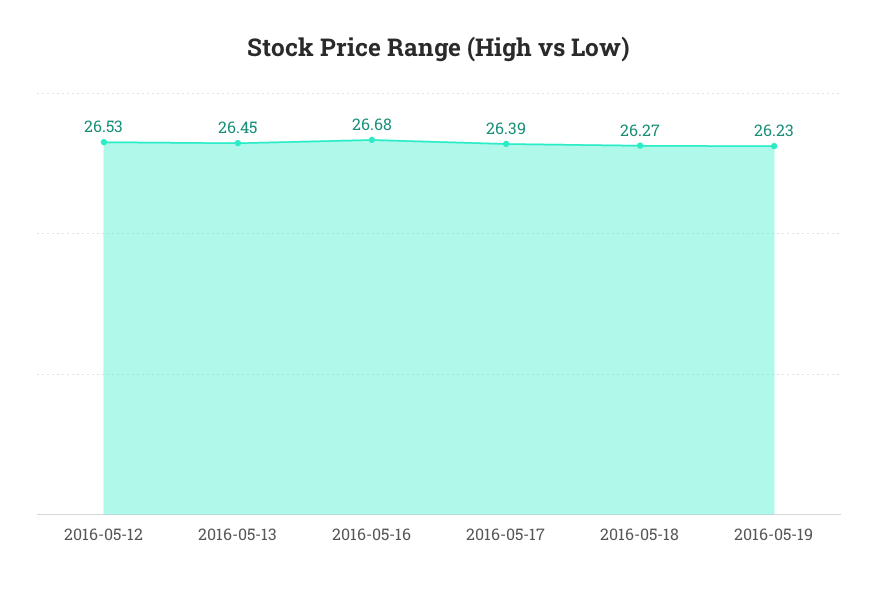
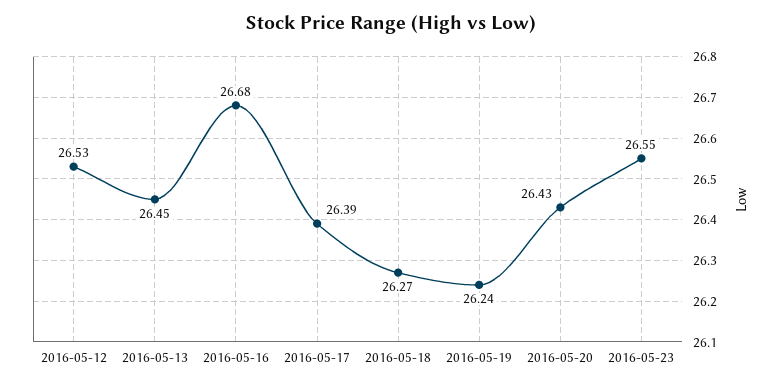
2016-05-19: 26.23 -> 26.24
2016-05-20: none -> 26.43
2016-05-23: none -> 26.55

